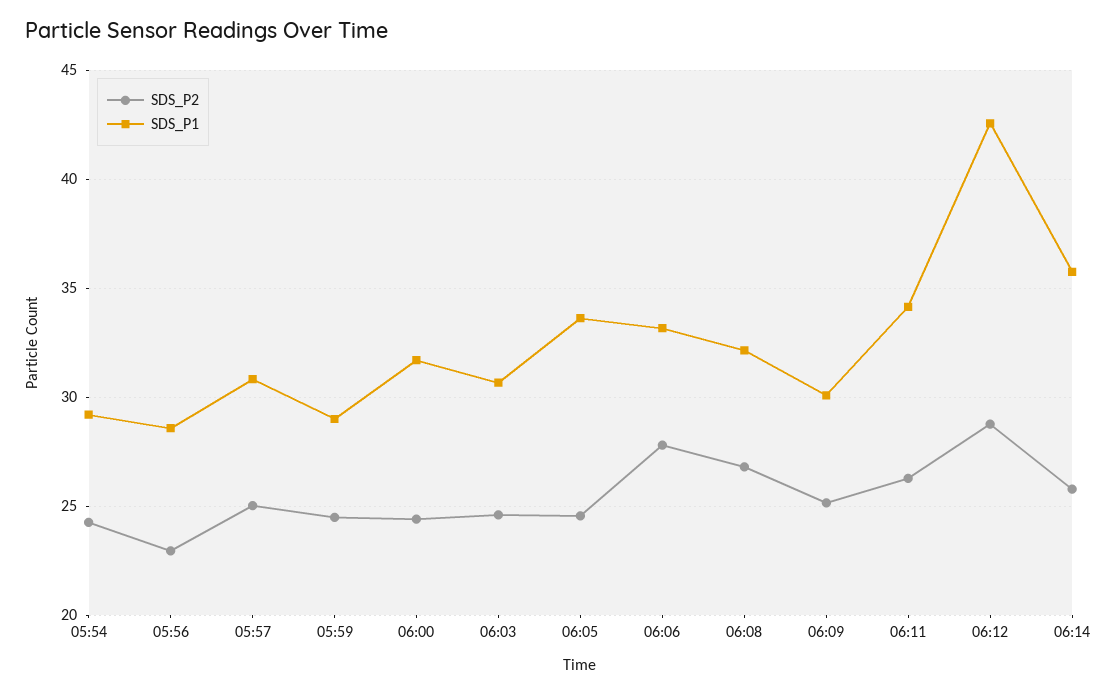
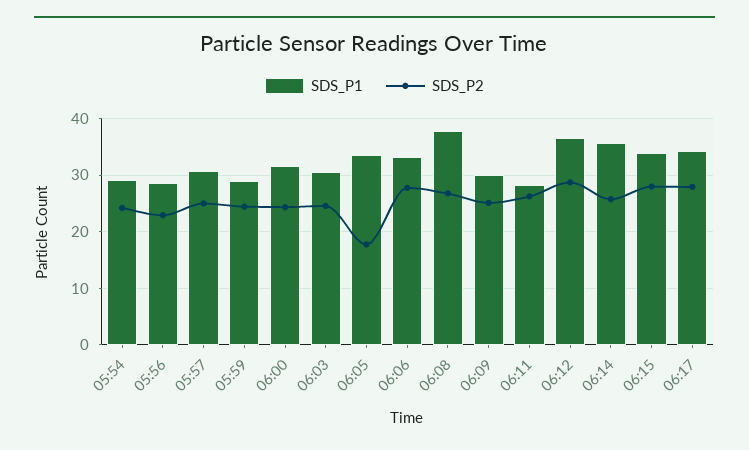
SDS_P2, 06:05: 24.5 -> 18
SDS_P1, 06:08: 32 -> 38
SDS_P1, 06:11: 34 -> 28
SDS_P1, 06:12: 42.5 -> 36
SDS_P1, 06:15: none -> 34
SDS_P2, 06:15: none -> 28
SDS_P1, 06:17: none -> 34
SDS_P2, 06:17: none -> 28

